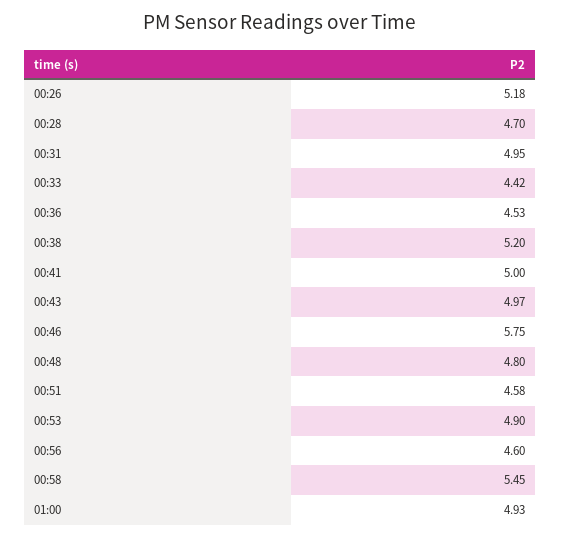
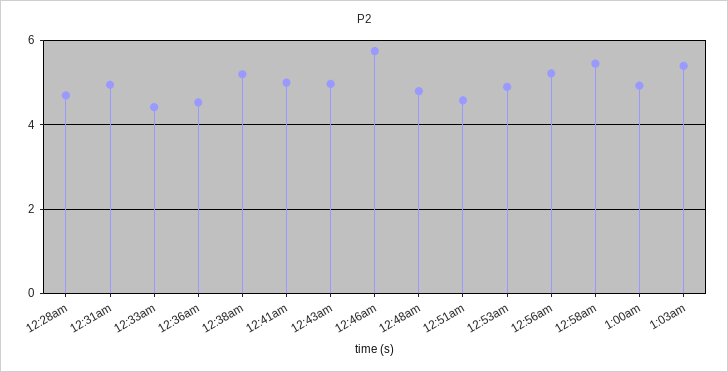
00:26: 5.18 -> none
00:56: 4.6 -> 5.2
1:03am: none -> 5.4

